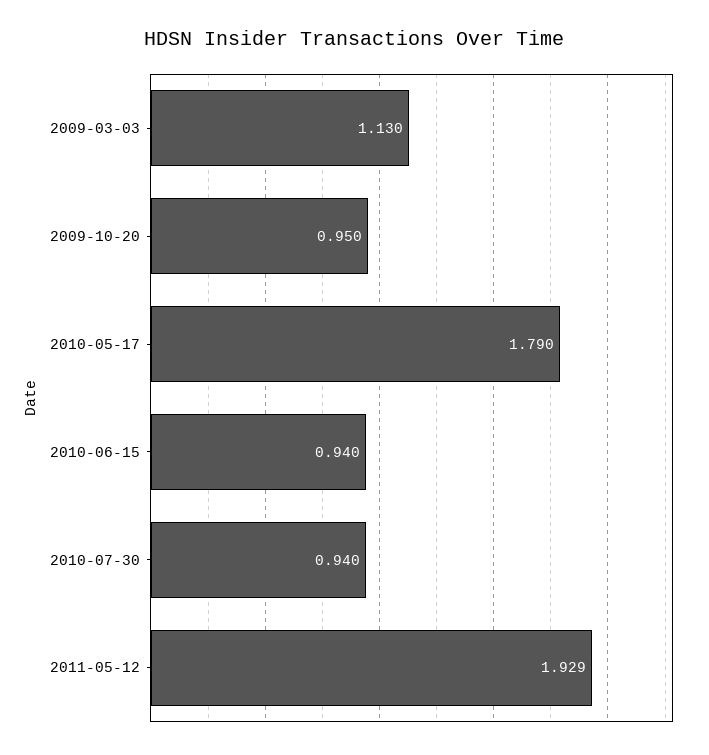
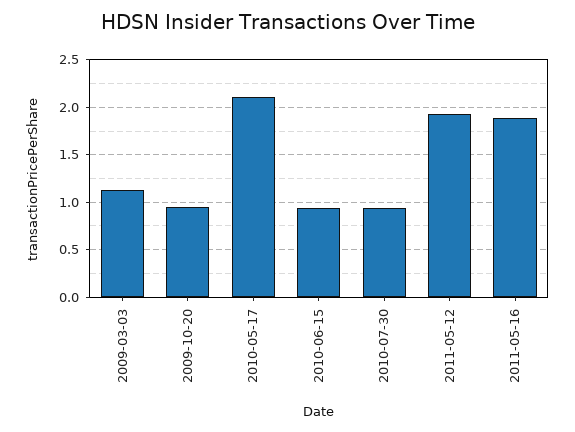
2010-05-17: 1.79 -> 2.1
2011-05-16: none -> 1.9

